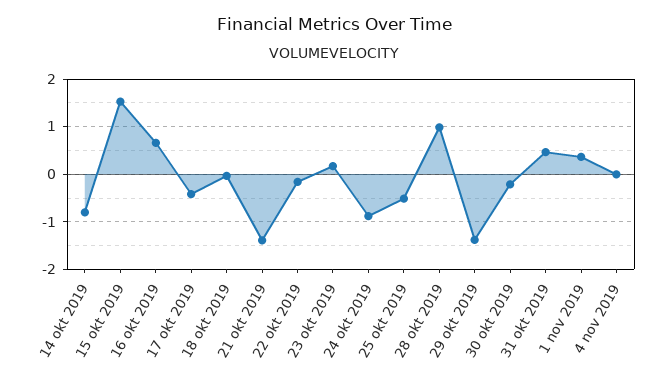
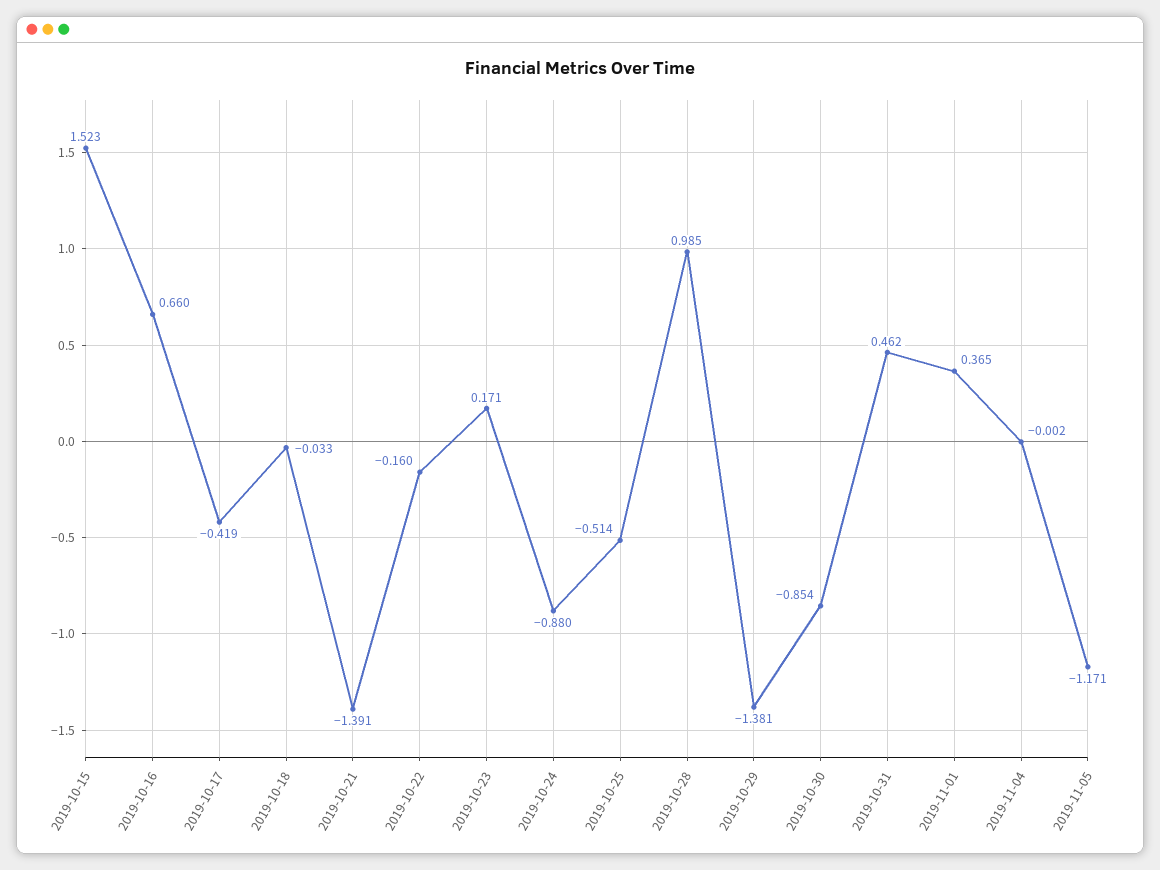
14 okt 2019: -0.8 -> none
30 okt 2019: -0.2 -> -0.854
2019-11-05: none -> -1.171

